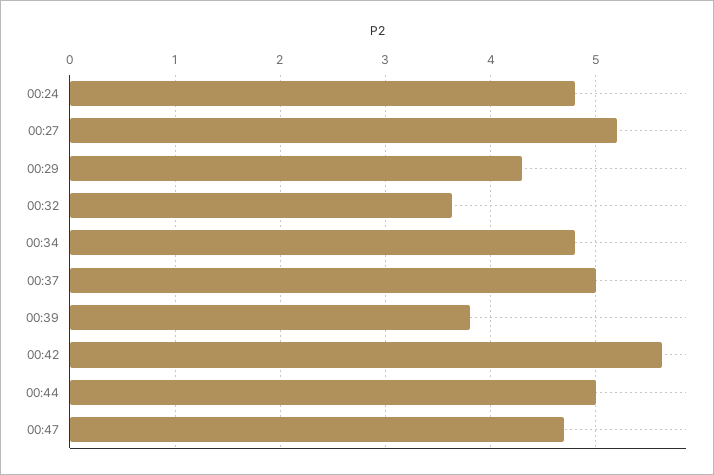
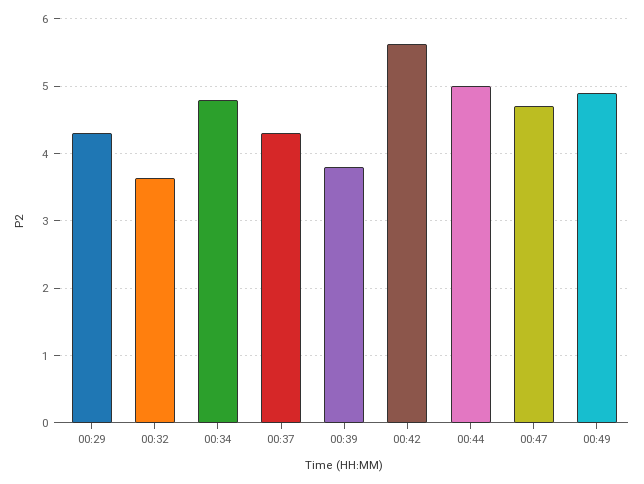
00:24: 4.8 -> none
00:27: 5.2 -> none
00:37: 5 -> 4.3
00:49: none -> 4.9

